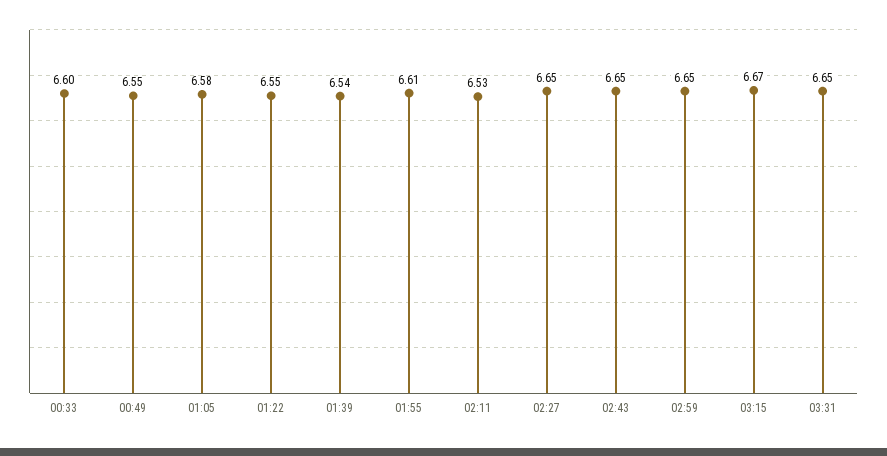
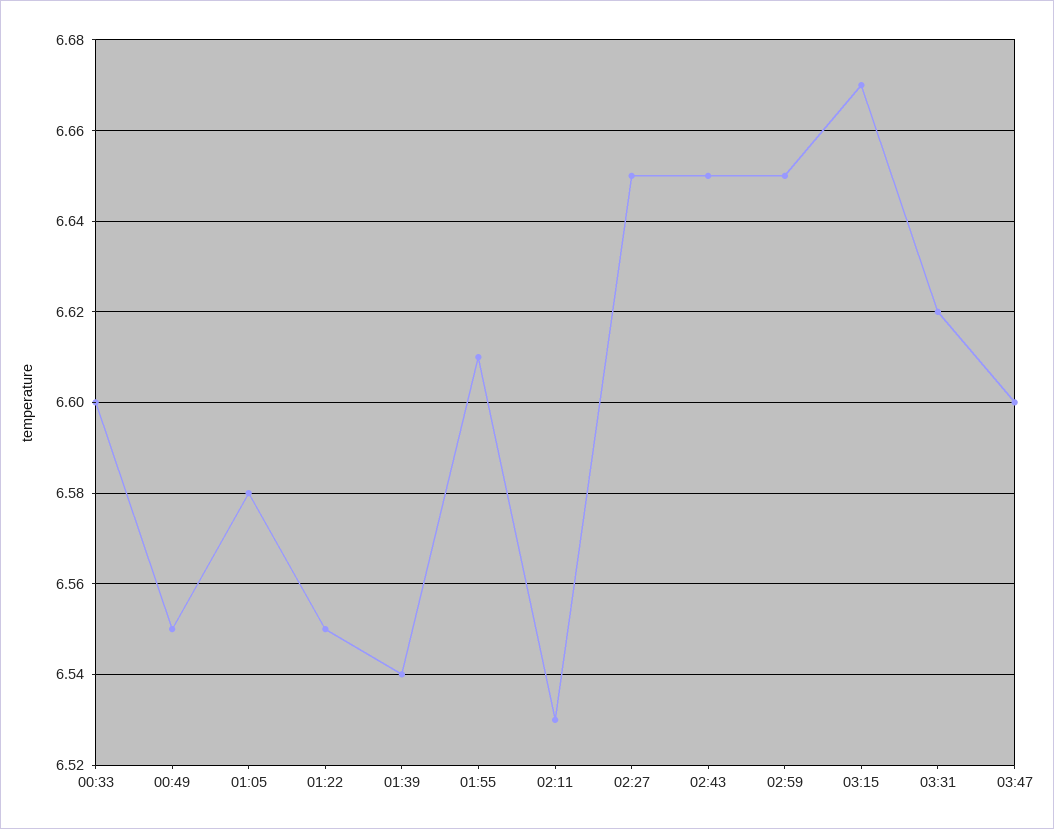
03:31: 6.65 -> 6.62
03:47: none -> 6.6

